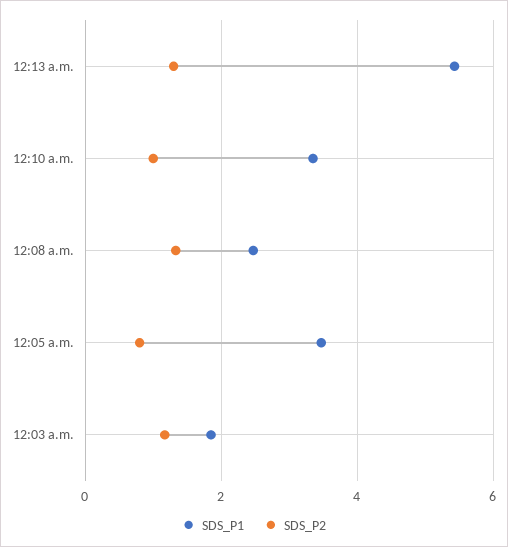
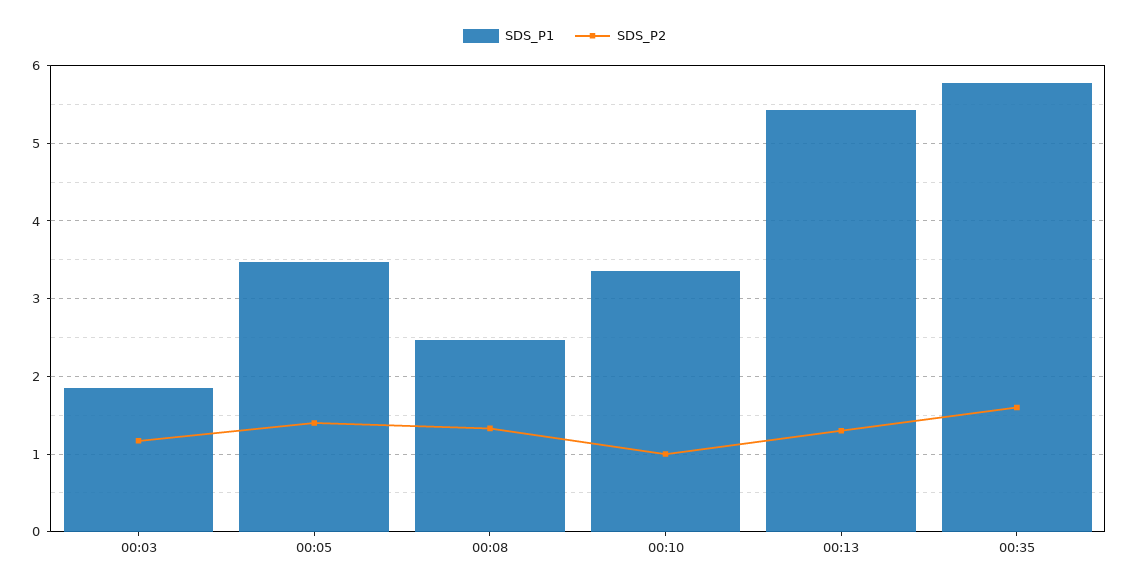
SDS_P2, 12:05 a.m.: 0.8 -> 1.4
SDS_P1, 00:35: none -> 5.8
SDS_P2, 00:35: none -> 1.6

